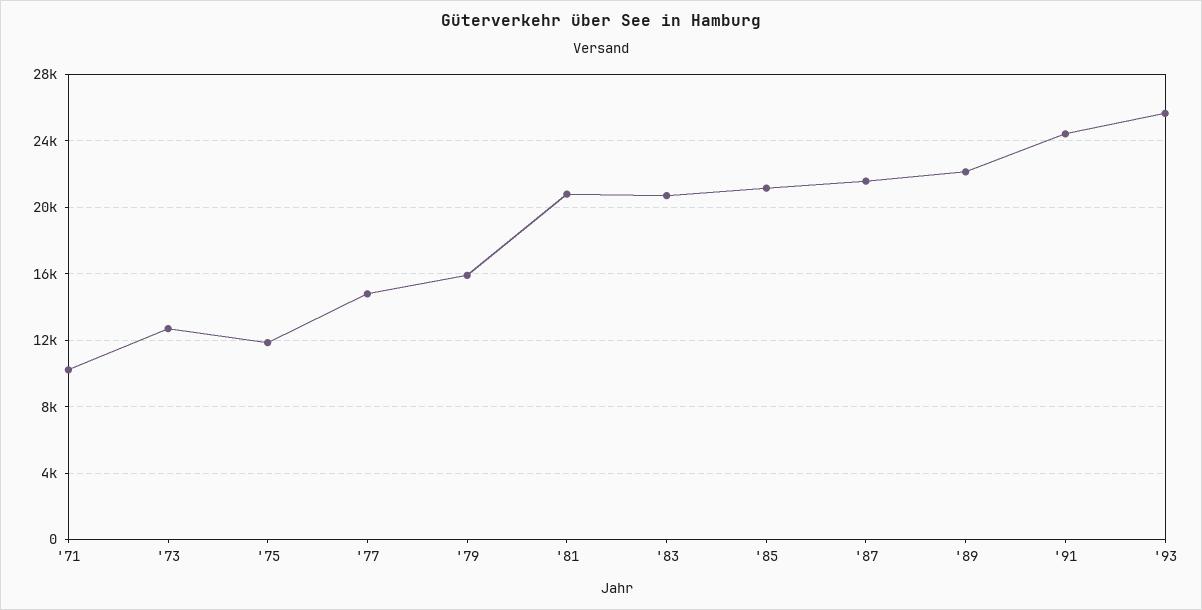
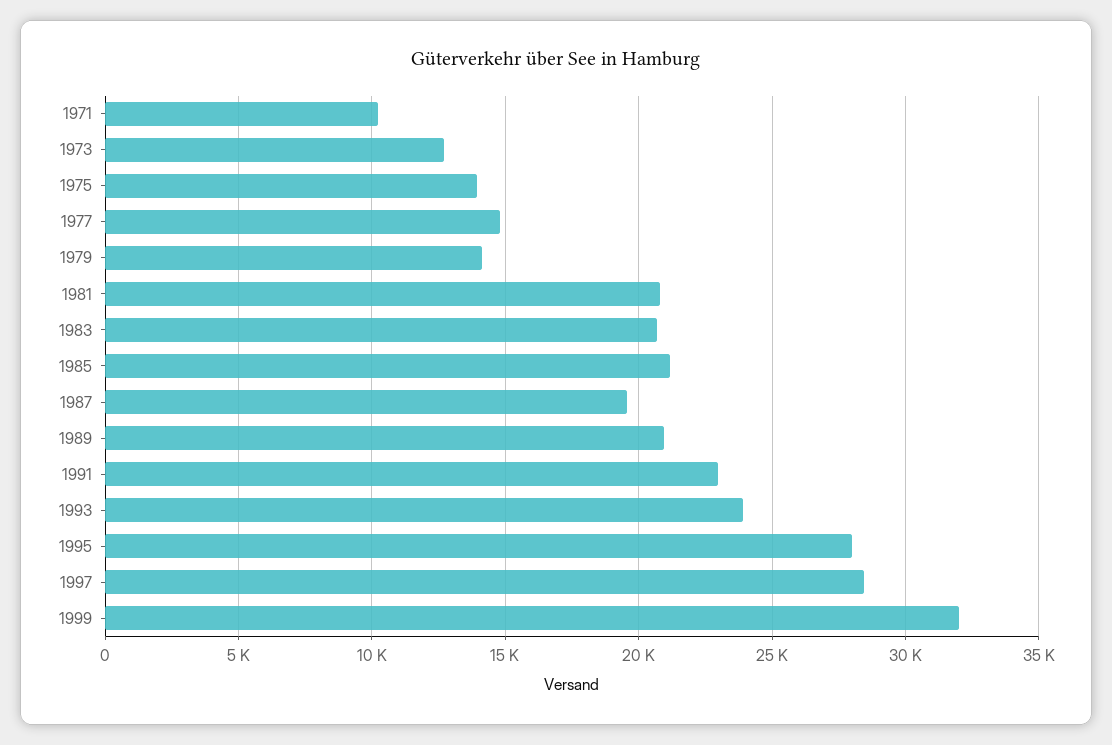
'75: 12000 -> 14000
'79: 16000 -> 14000
'87: 21500 -> 19500
'89: 22000 -> 21000
'91: 24500 -> 23000
'93: 25500 -> 24000
1995: none -> 28000
1997: none -> 28500
1999: none -> 32000

